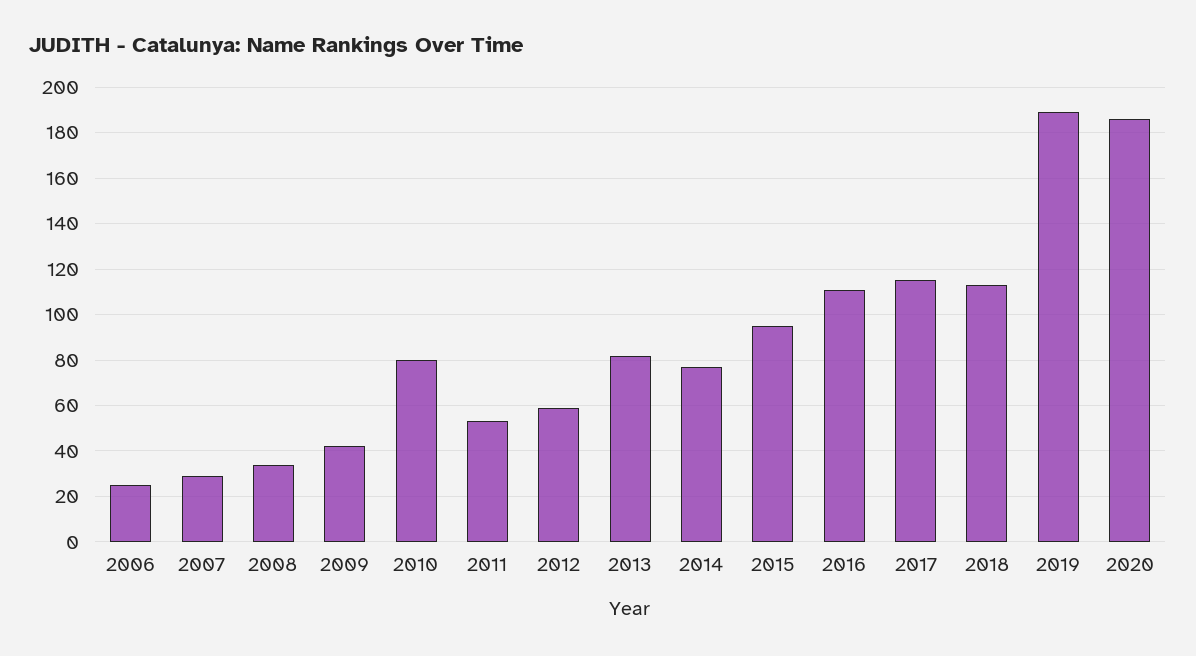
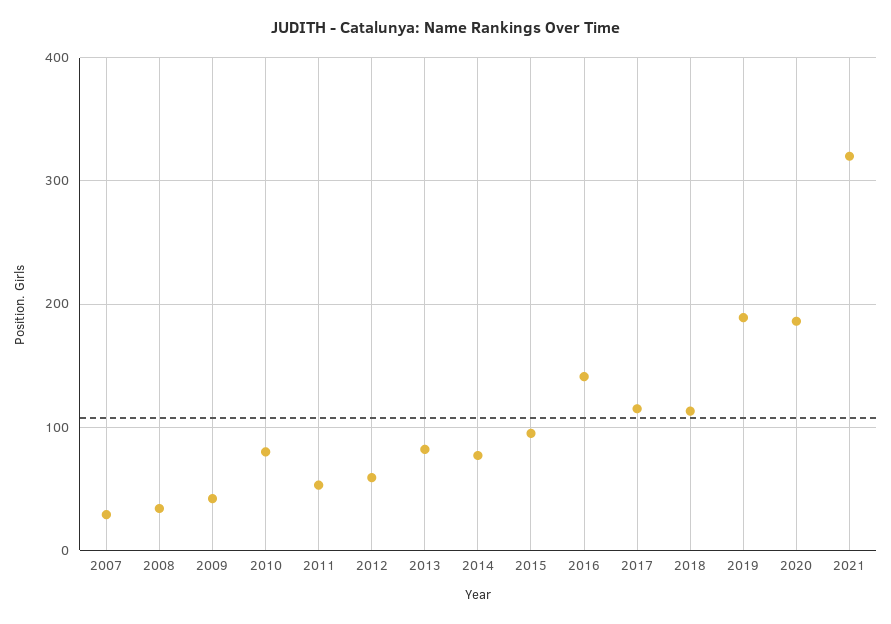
2006: 25 -> none
2016: 110 -> 140
2021: none -> 320

